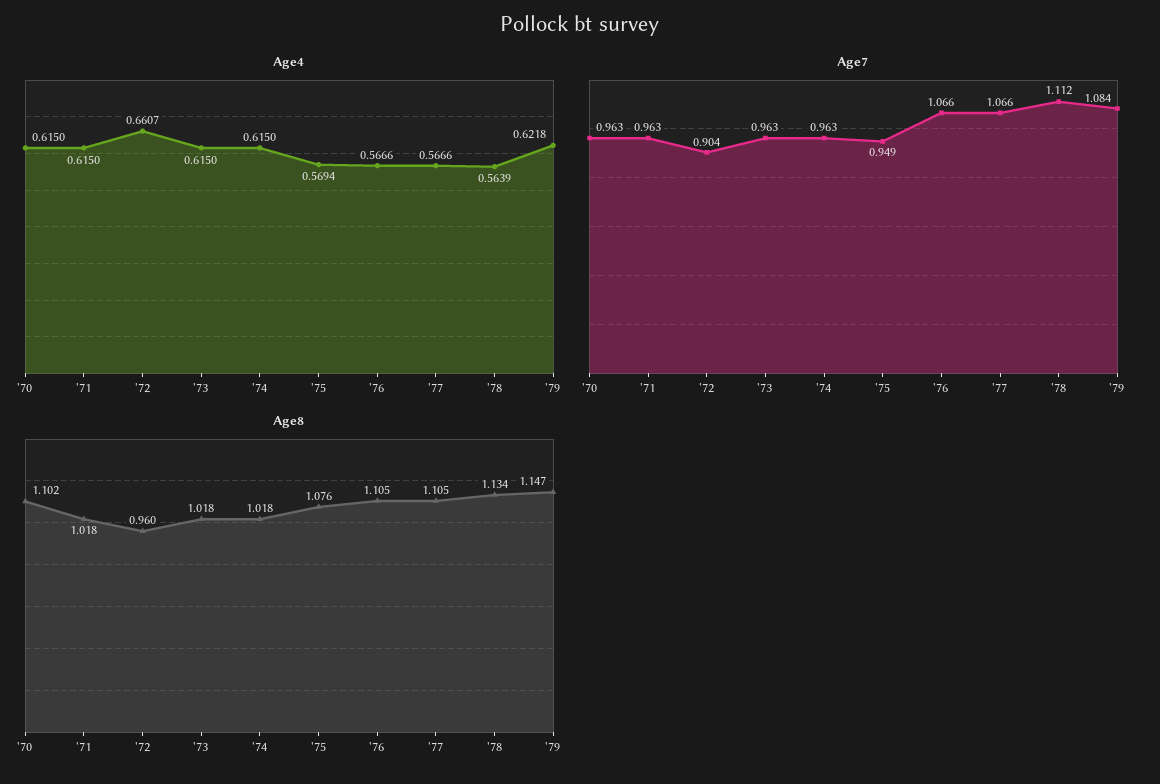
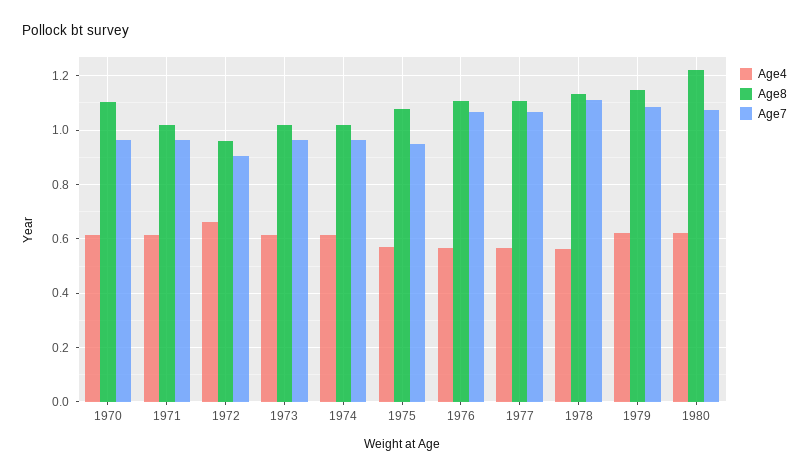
Age4, 1980: none -> 0.625
Age8, 1980: none -> 1.225
Age7, 1980: none -> 1.075

